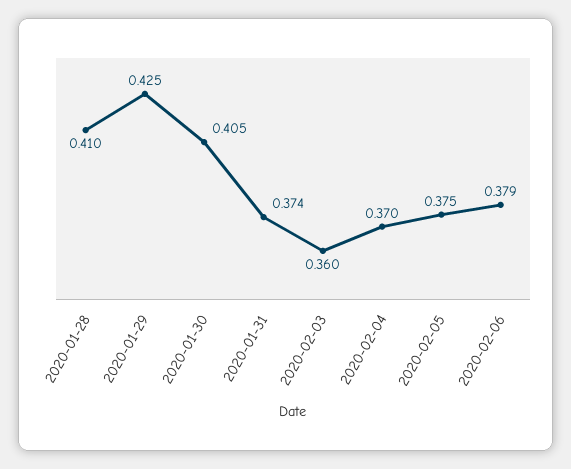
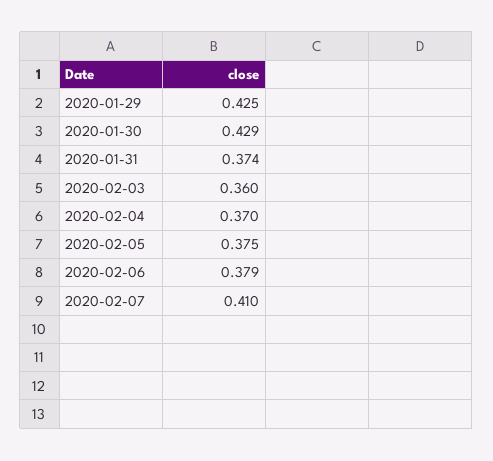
2020-01-28: 0.41 -> none
2020-01-30: 0.405 -> 0.429
2020-02-07: none -> 0.41

